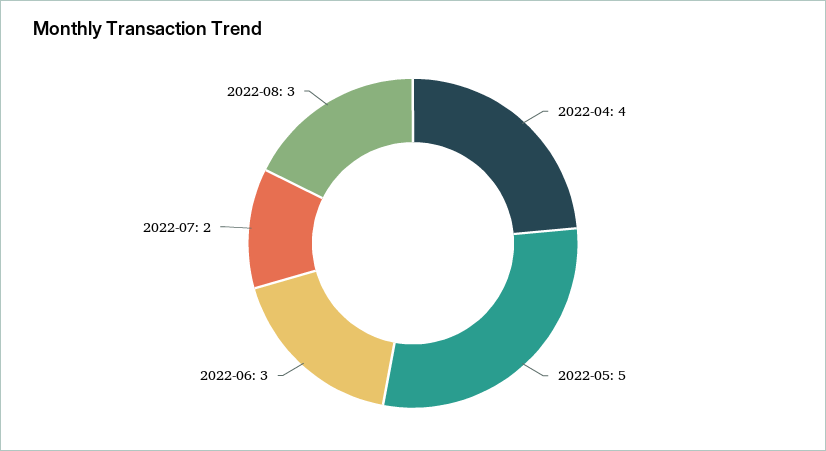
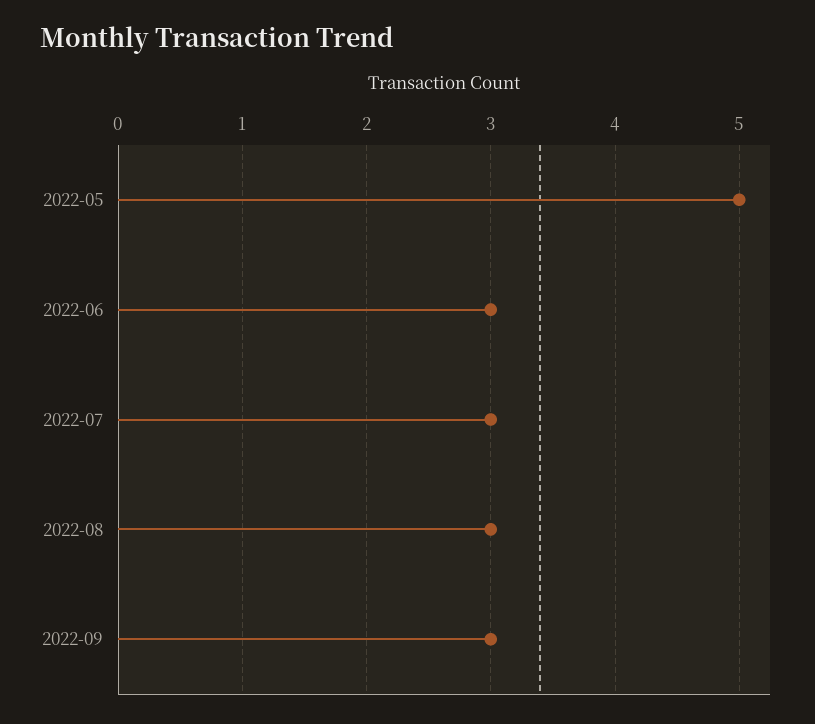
2022-04: 4 -> none
2022-07: 2 -> 3
2022-09: none -> 3

